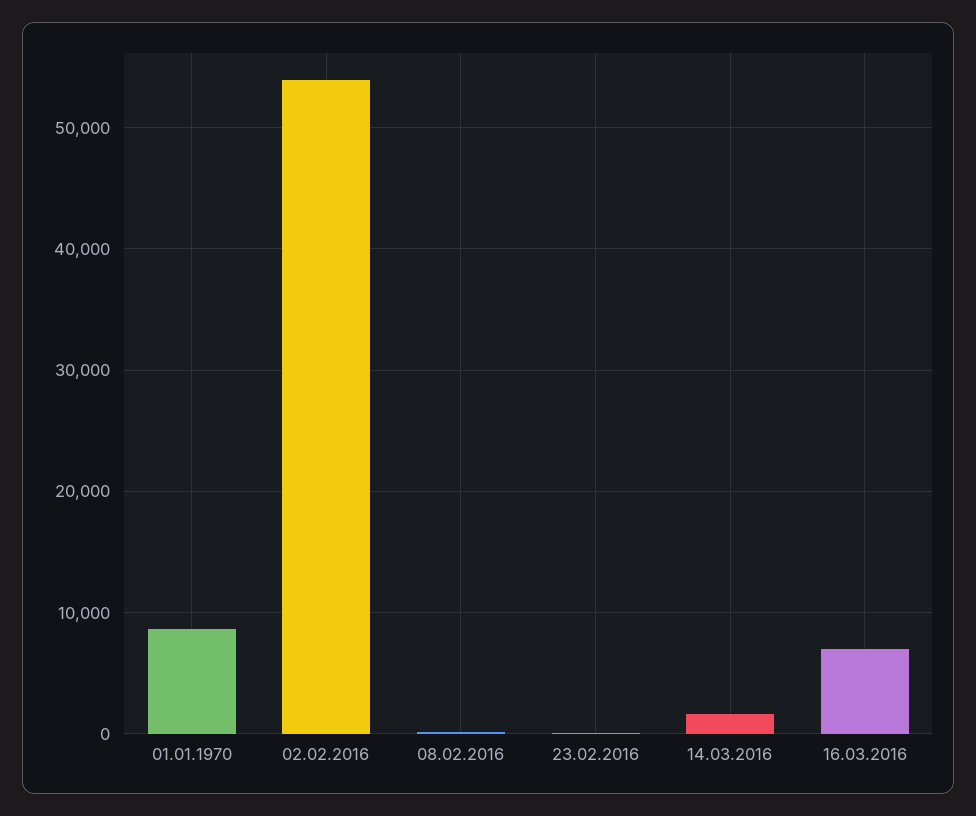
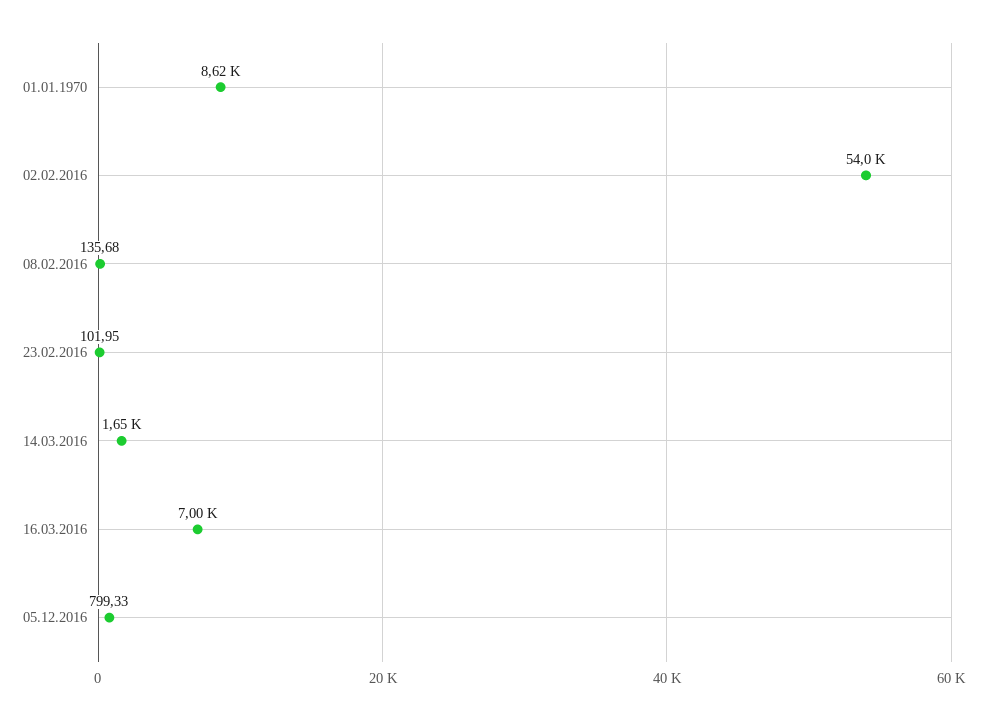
05.12.2016: none -> 799.33

